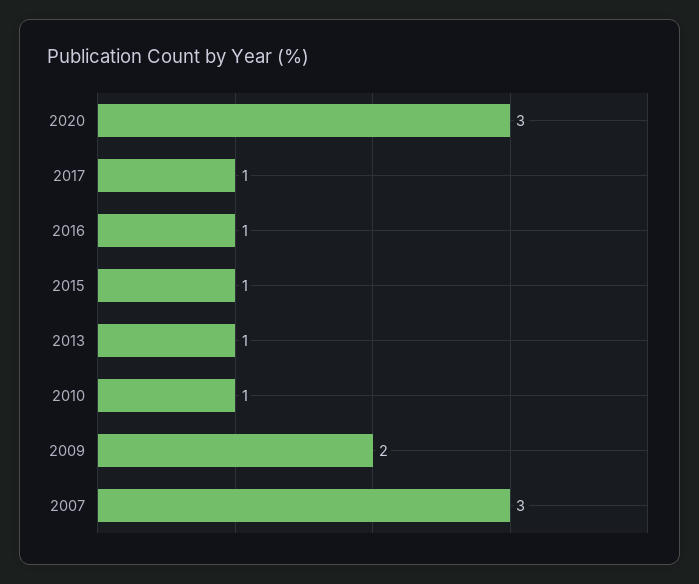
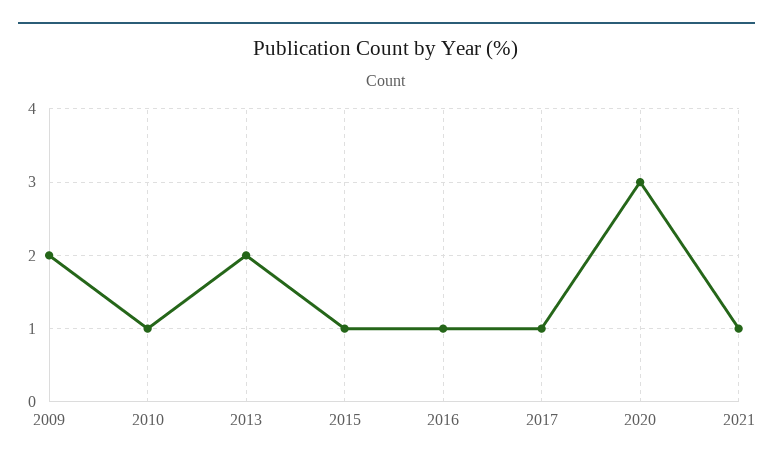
2013: 1 -> 2
2007: 3 -> none
2021: none -> 1

